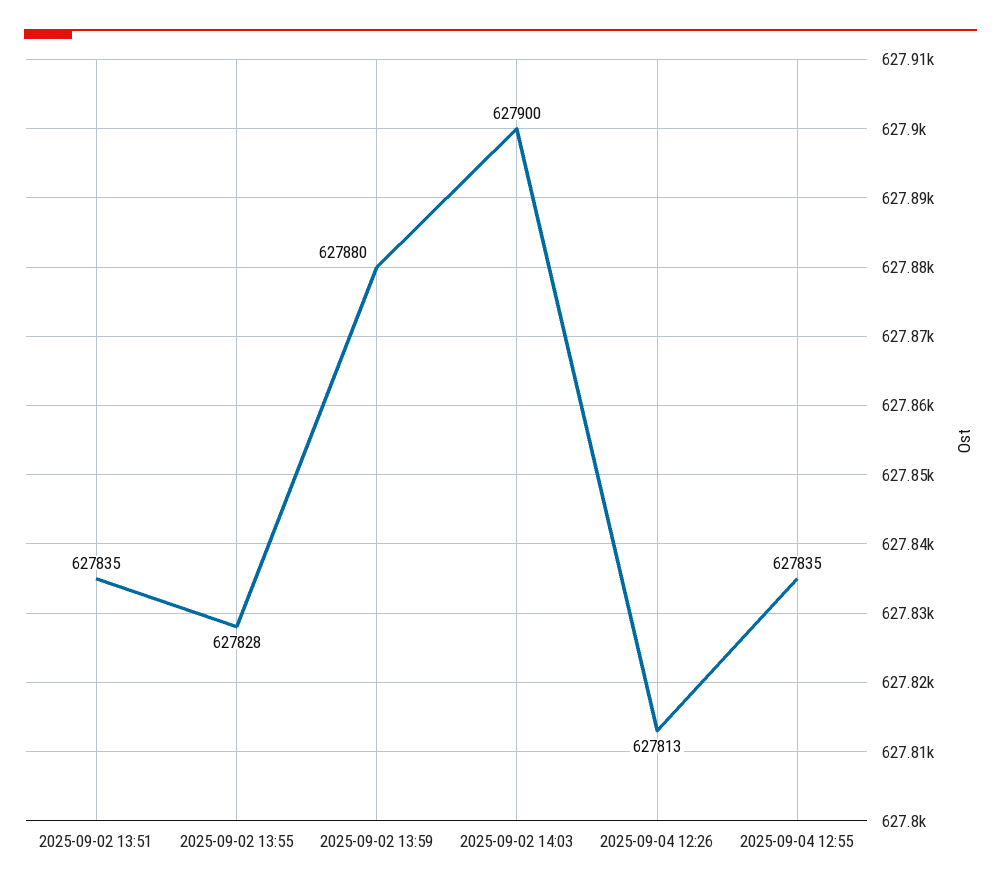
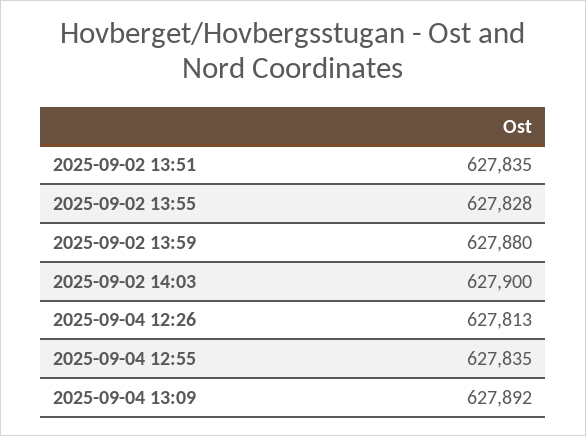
2025-09-04 13:09: none -> 627892

